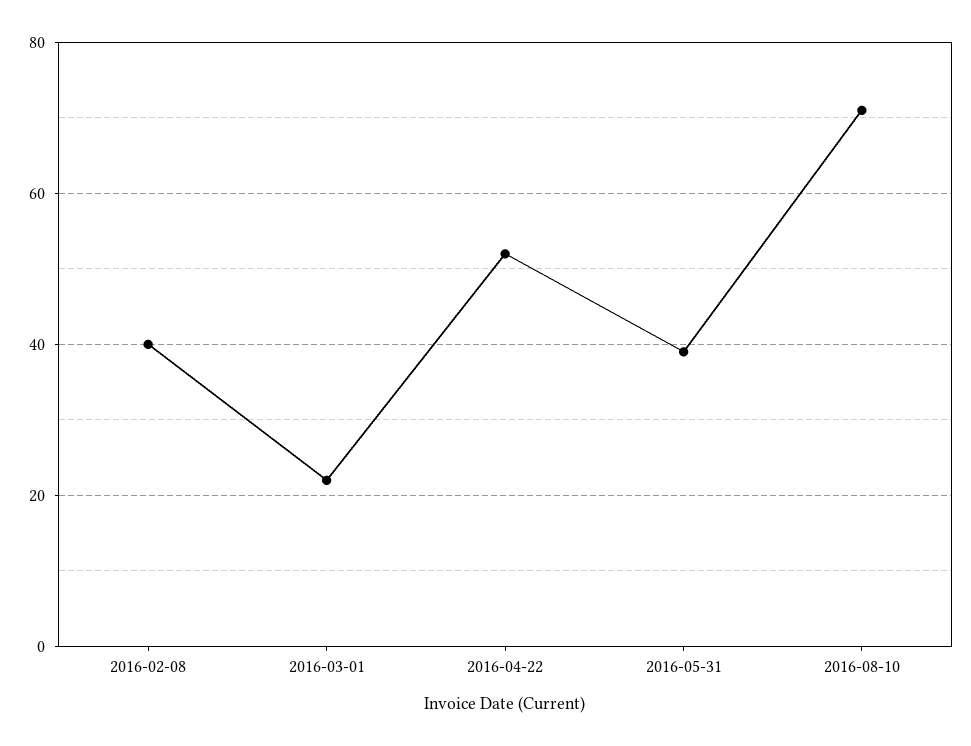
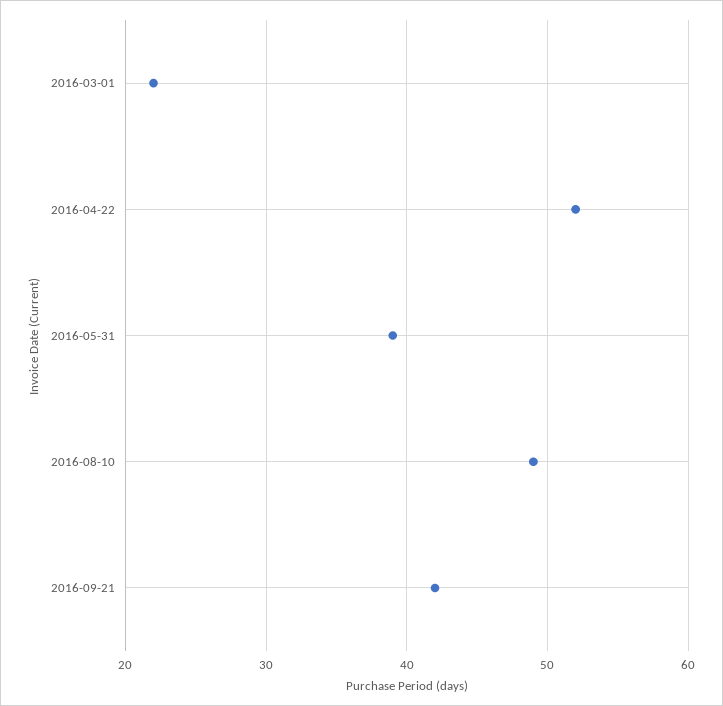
2016-02-08: 40 -> none
2016-08-10: 70 -> 49
2016-09-21: none -> 42

